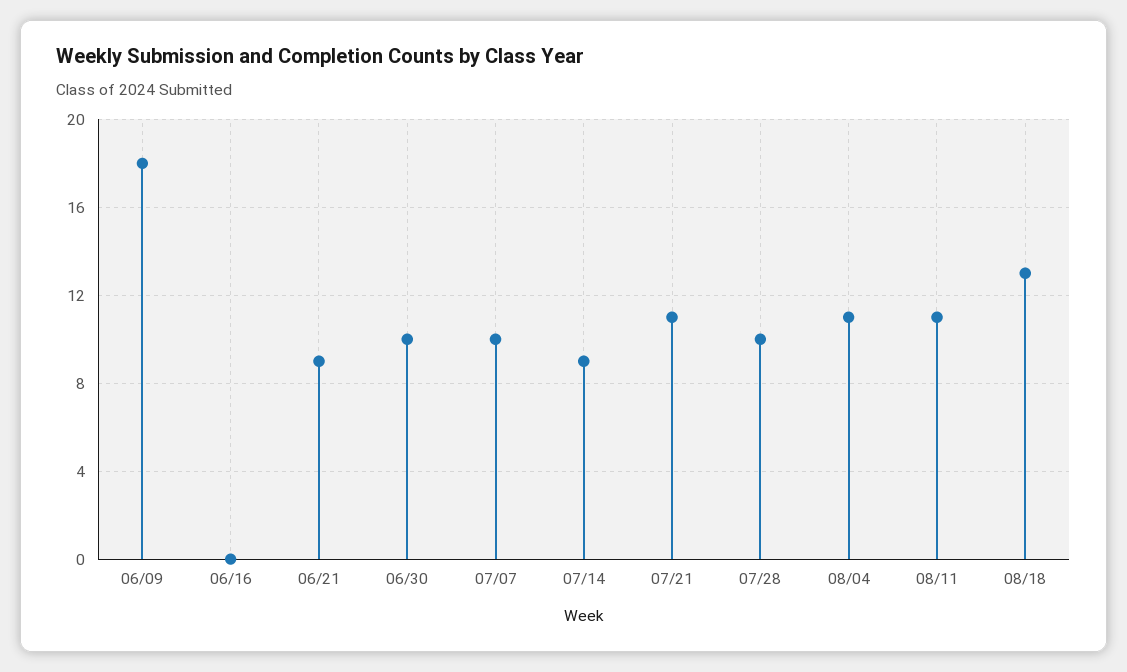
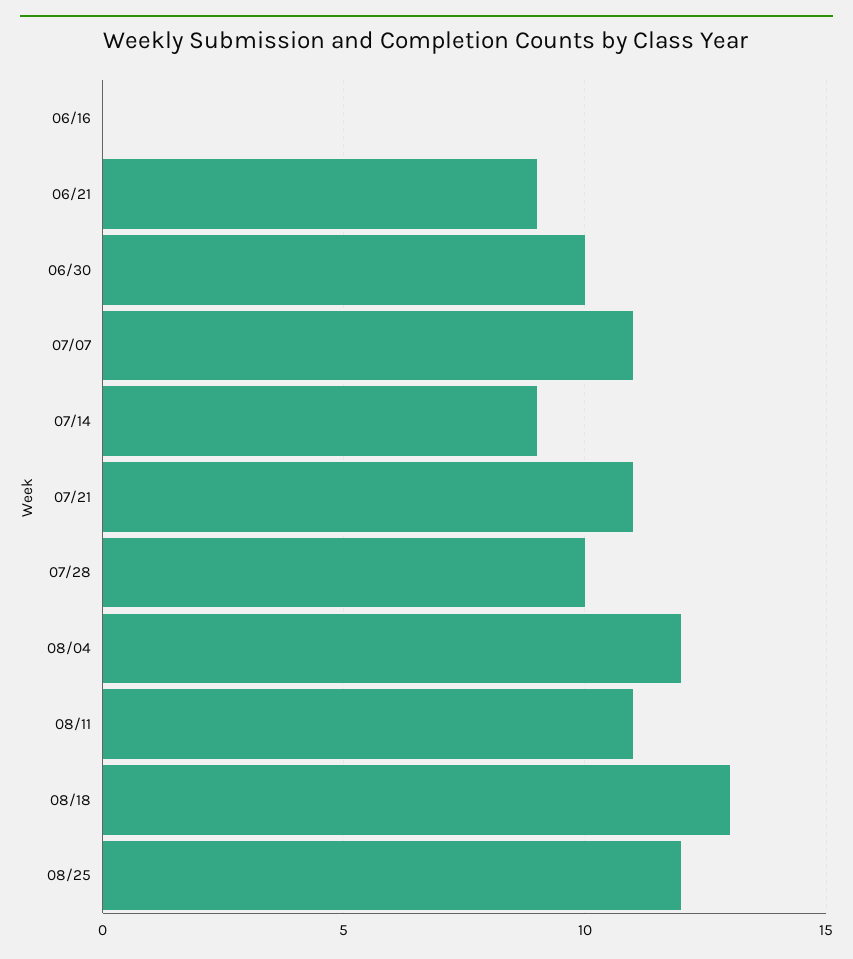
06/09: 18 -> none
07/07: 10 -> 11
08/04: 11 -> 12
08/25: none -> 12

